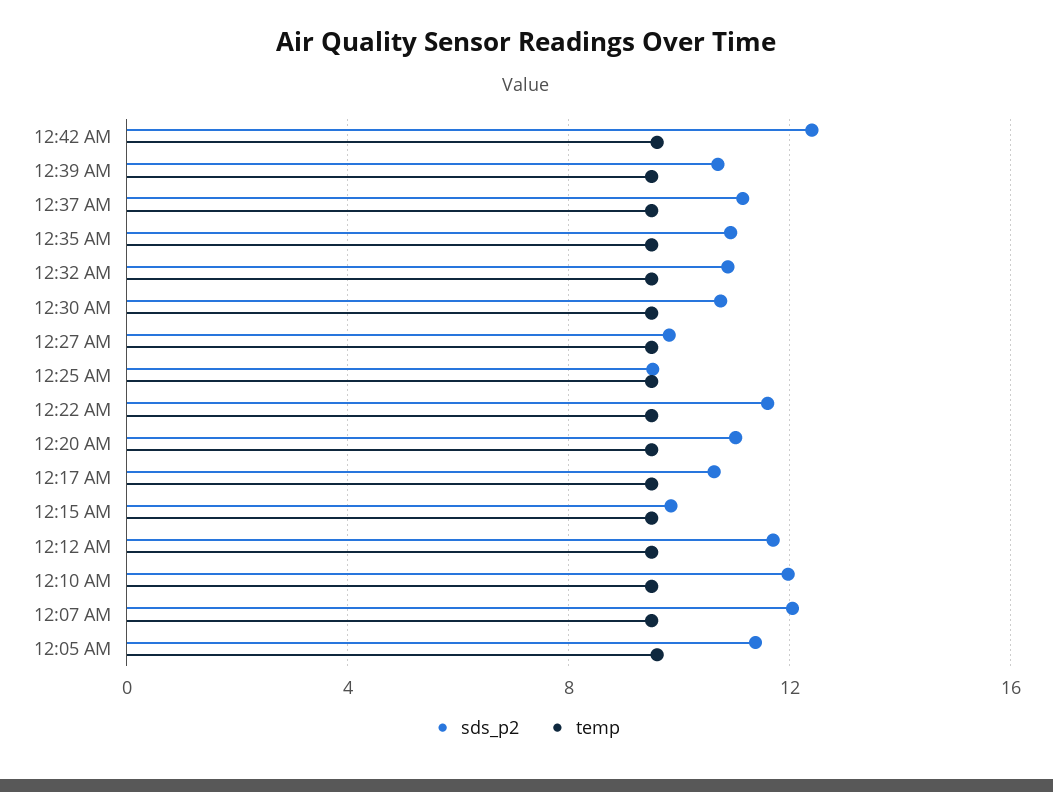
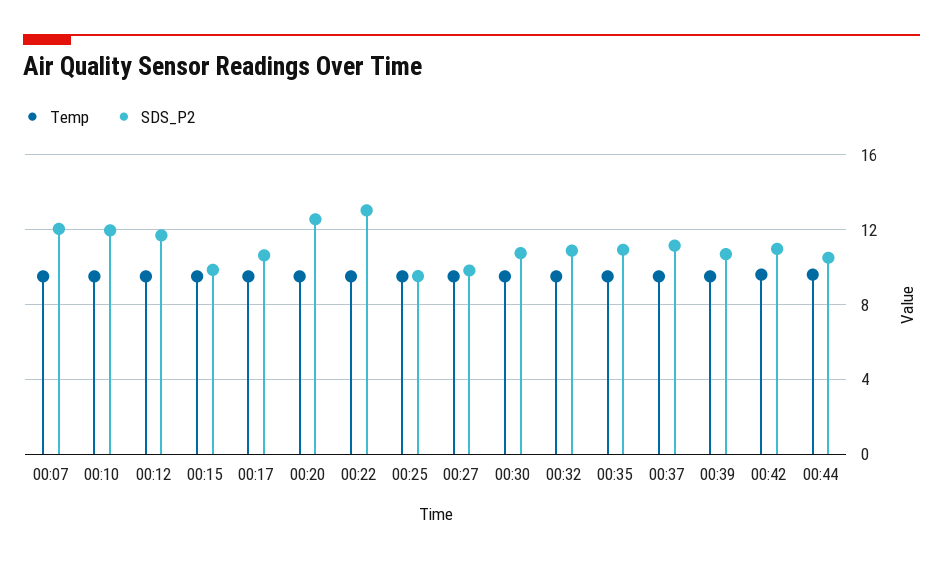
sds_p2, 12:42 AM: 12.5 -> 11
sds_p2, 12:22 AM: 11.5 -> 13
sds_p2, 12:20 AM: 11 -> 12.5
sds_p2, 12:05 AM: 11.5 -> none
temp, 12:05 AM: 9.5 -> none
temp, 00:44: none -> 9.5
sds_p2, 00:44: none -> 10.5

